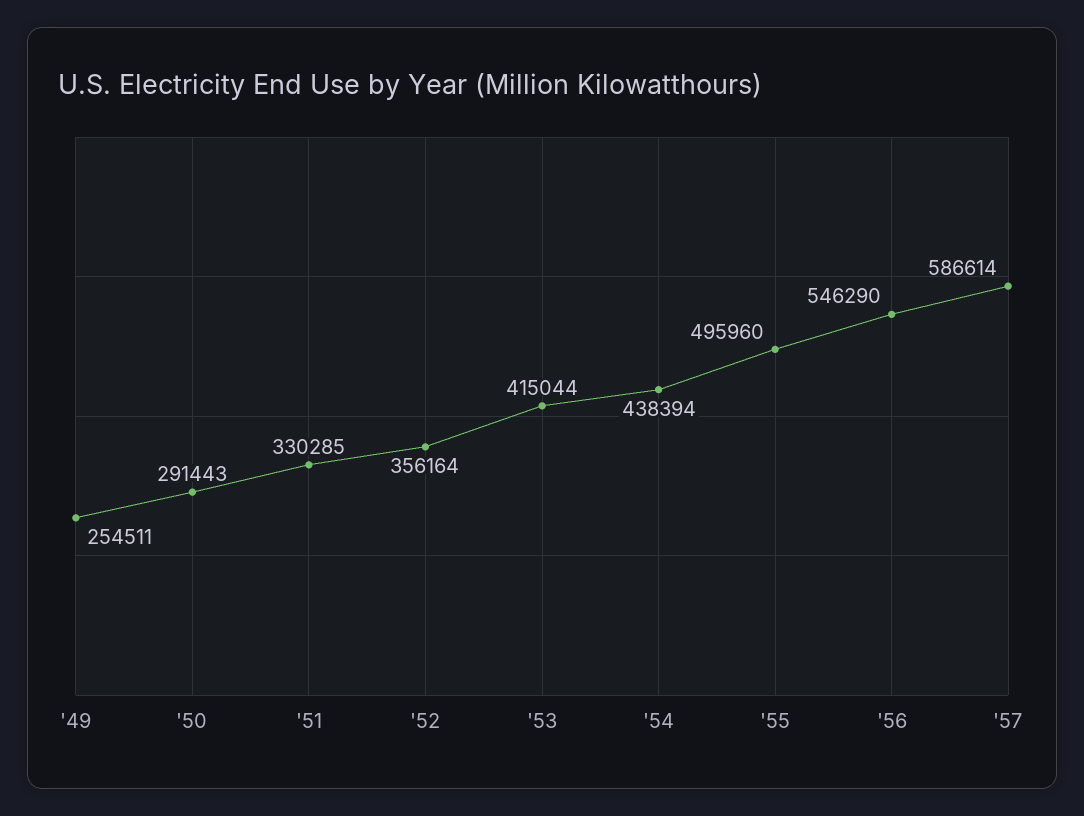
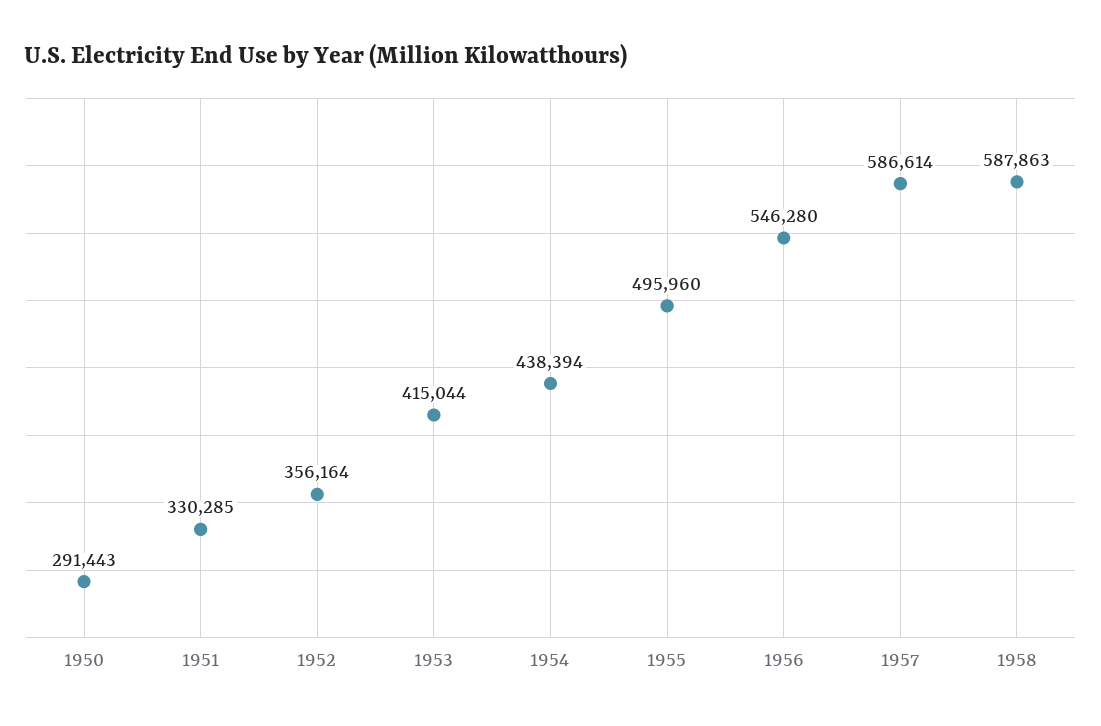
'49: 254511 -> none
'56: 546290 -> 546280
1958: none -> 587863

